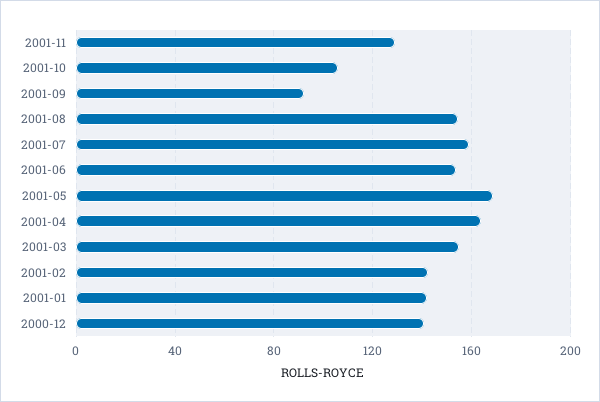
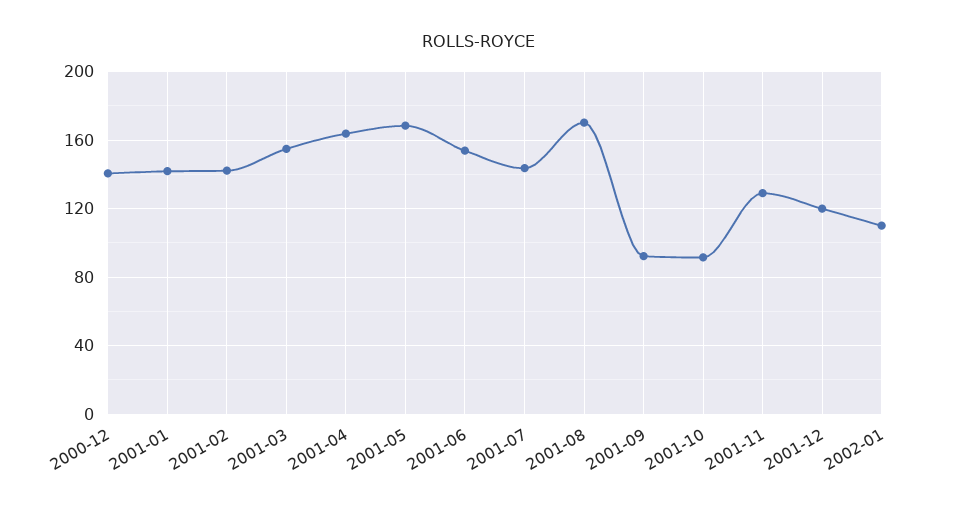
2001-10: 105 -> 90
2001-08: 155 -> 170
2001-07: 160 -> 145
2001-12: none -> 120
2002-01: none -> 110

